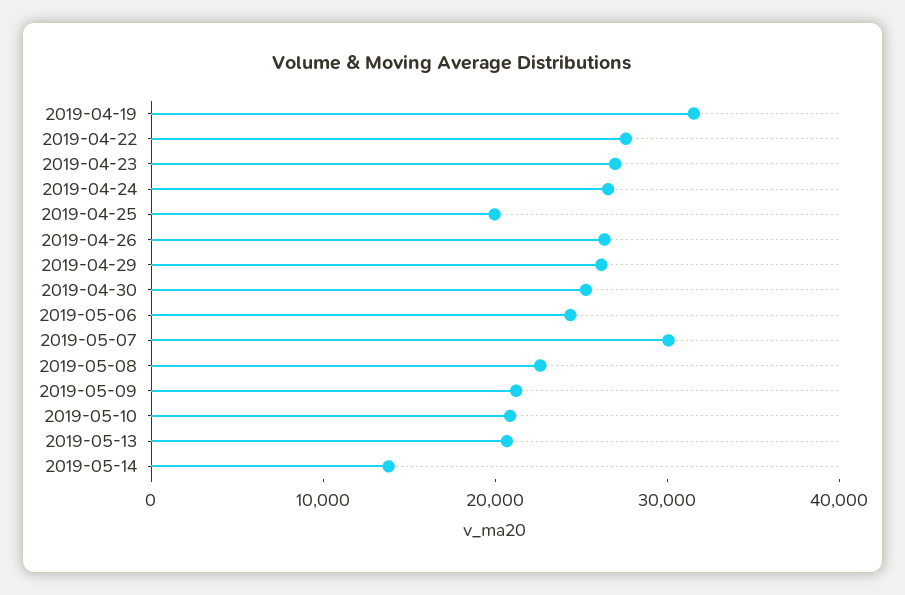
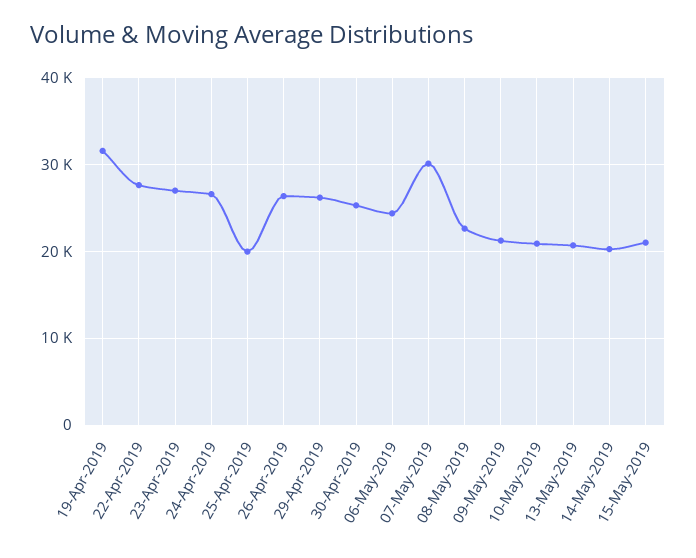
2019-05-14: 14000 -> 20000
15-May-2019: none -> 21000

